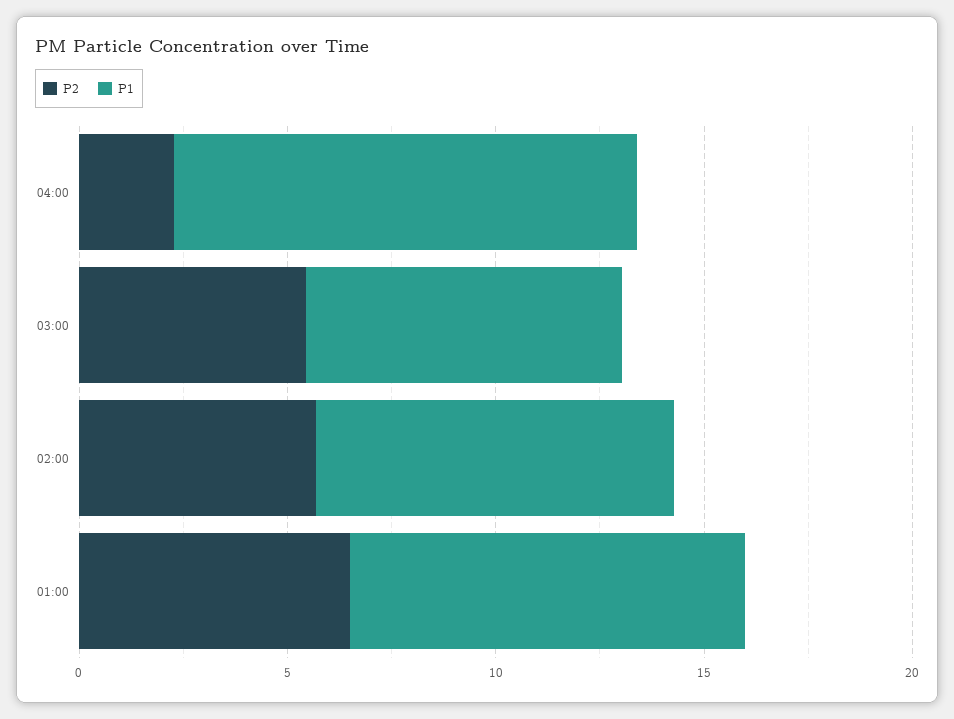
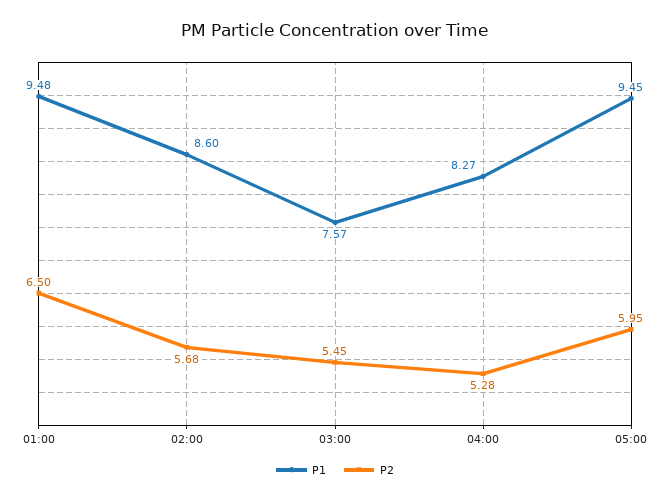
P2, 04:00: 2 -> 5.28
P1, 04:00: 11 -> 8.27
P1, 05:00: none -> 9.45
P2, 05:00: none -> 5.95

